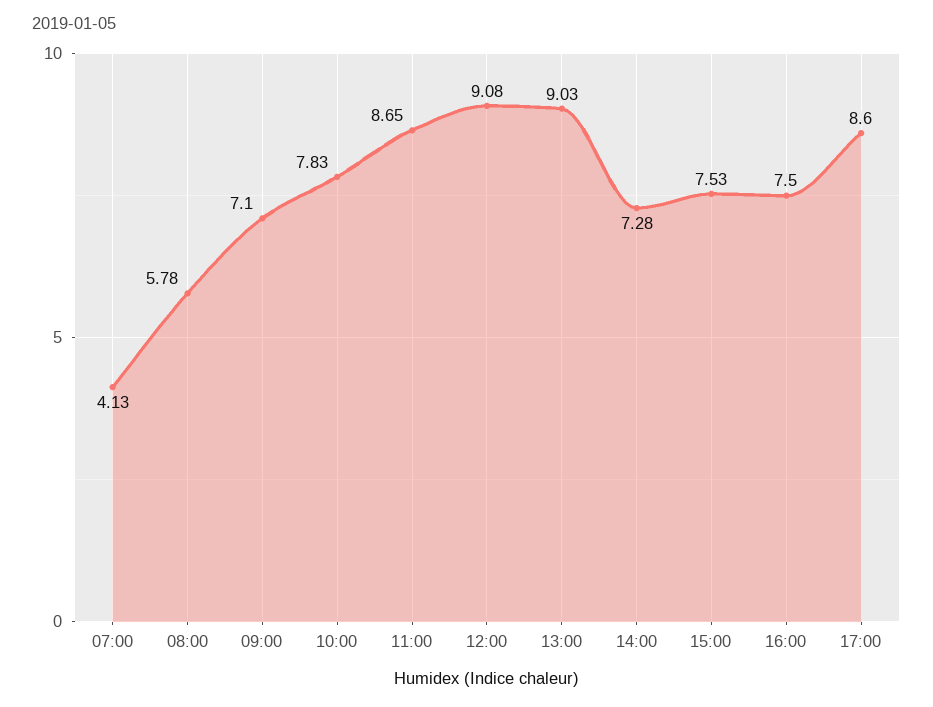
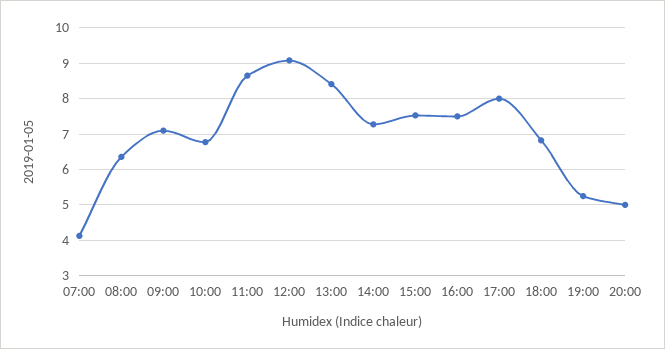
08:00: 5.78 -> 6.4
10:00: 7.83 -> 6.8
13:00: 9.03 -> 8.4
17:00: 8.6 -> 8
18:00: none -> 6.8
19:00: none -> 5.2
20:00: none -> 5

